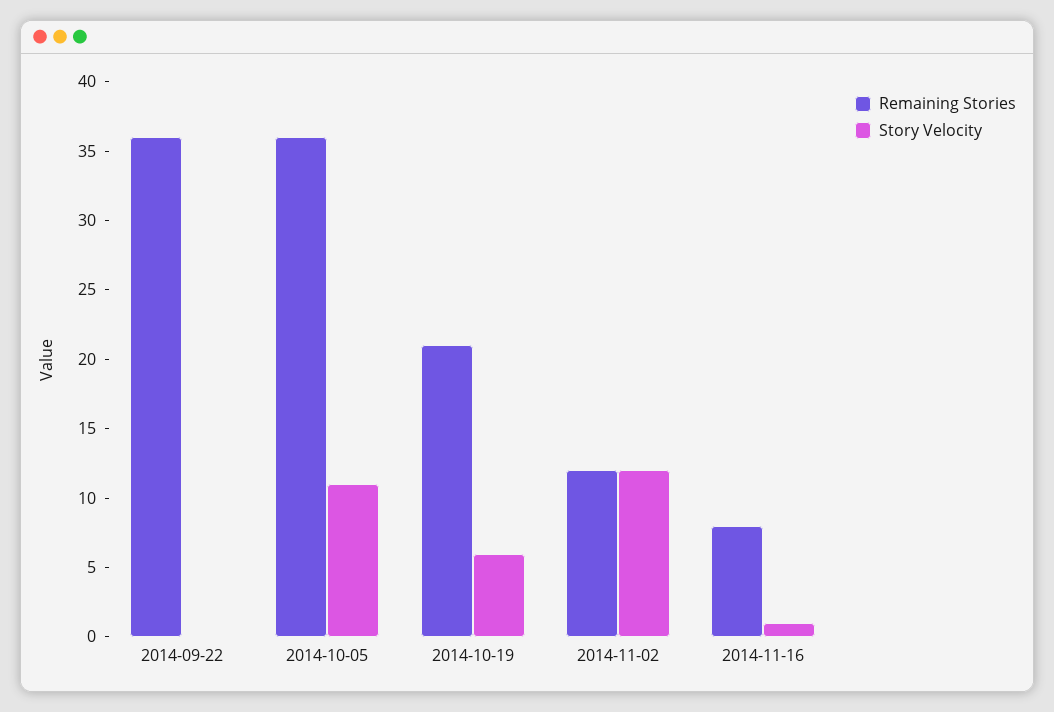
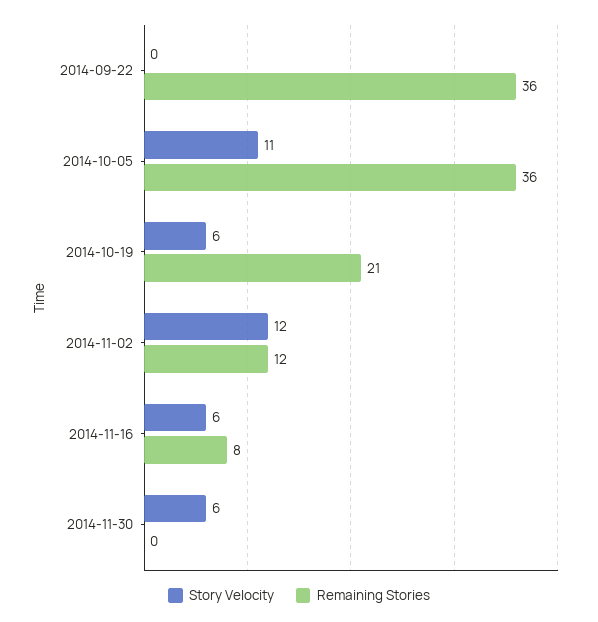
Story Velocity, 2014-11-16: 1 -> 6
Story Velocity, 2014-11-30: none -> 6
Remaining Stories, 2014-11-30: none -> 0

